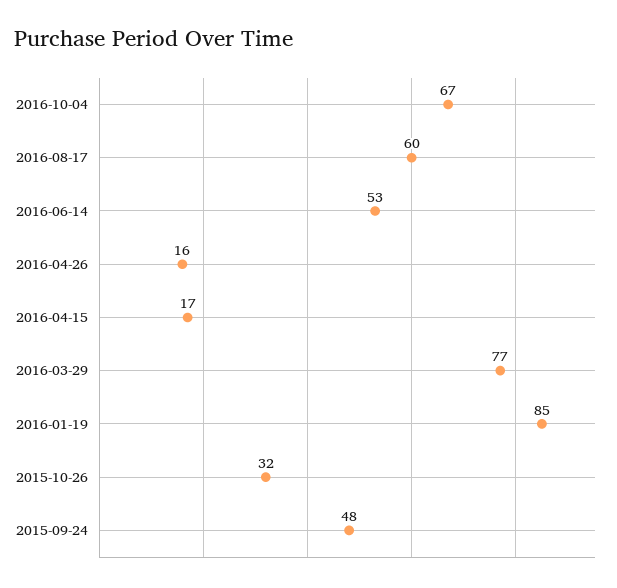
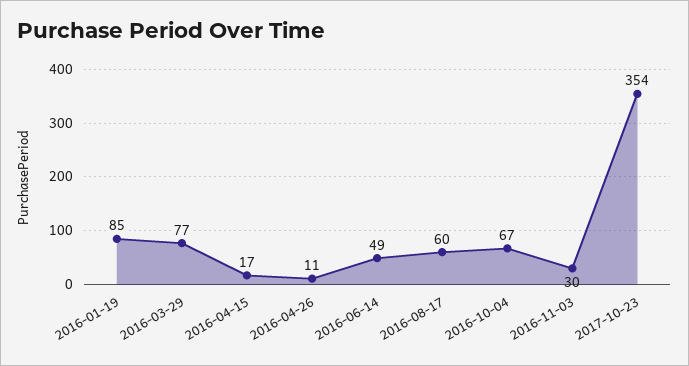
2016-06-14: 53 -> 49
2016-04-26: 16 -> 11
2015-10-26: 32 -> none
2015-09-24: 48 -> none
2016-11-03: none -> 30
2017-10-23: none -> 354

